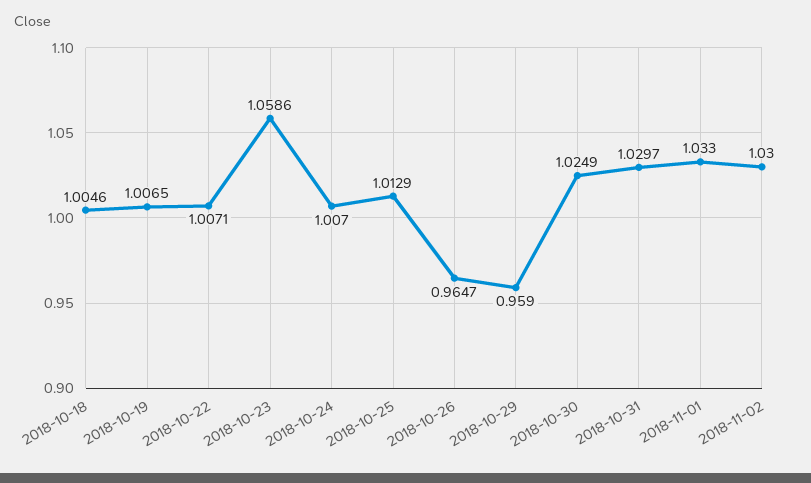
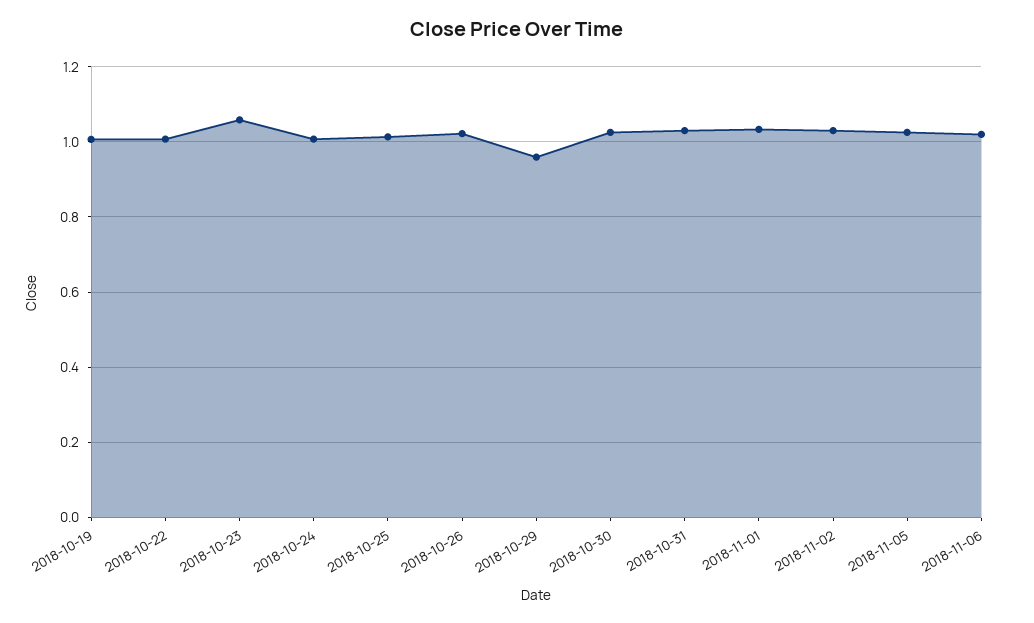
2018-10-18: 1.0046 -> none
2018-10-26: 0.9647 -> 1.02
2018-11-05: none -> 1.02
2018-11-06: none -> 1.02

